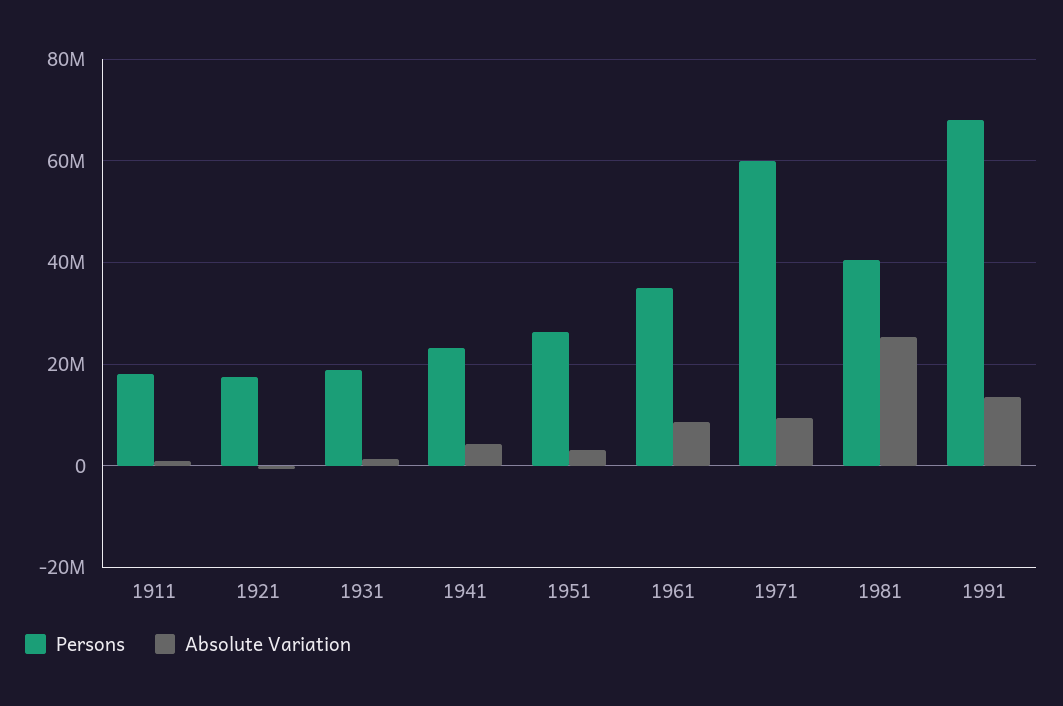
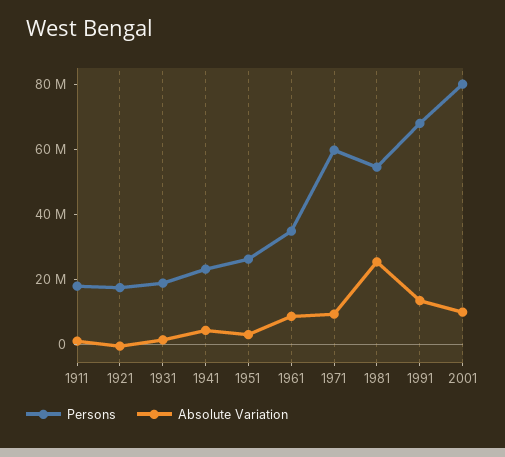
Persons, 1981: 40000000 -> 55000000
Persons, 2001: none -> 80000000
Absolute Variation, 2001: none -> 10000000

